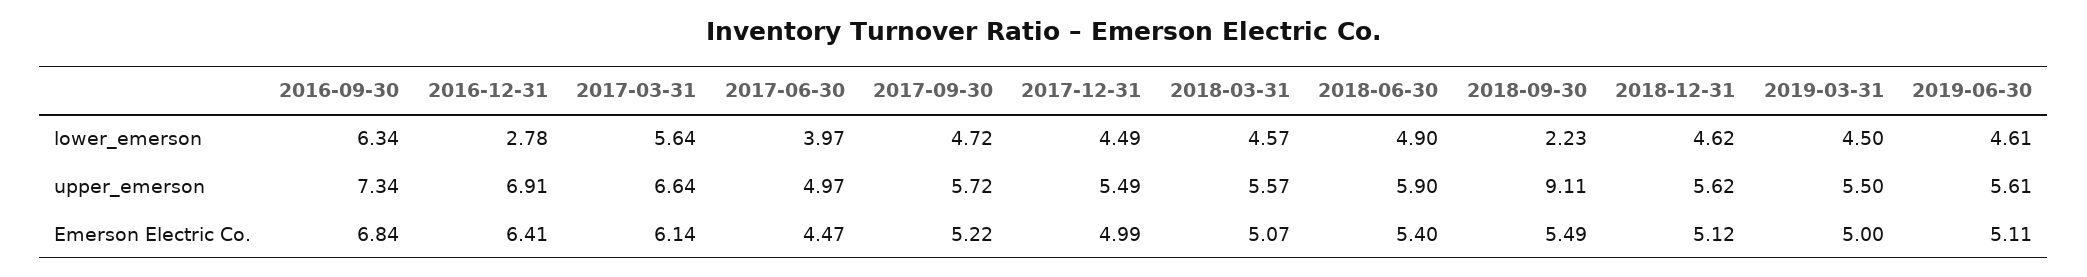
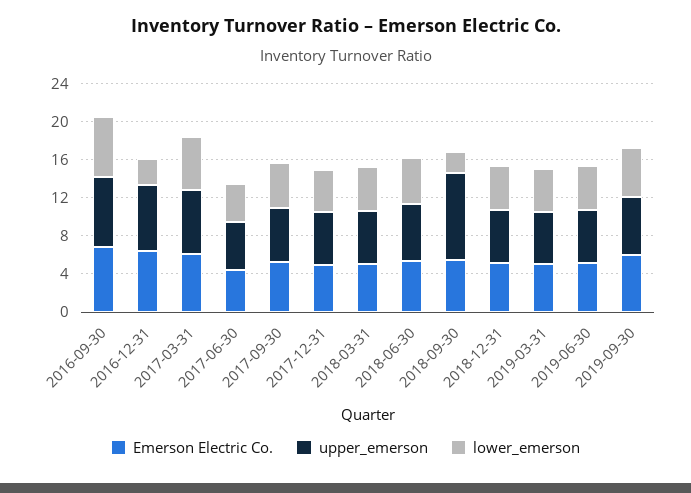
Emerson Electric Co., 2019-09-30: none -> 6
upper_emerson, 2019-09-30: none -> 6
lower_emerson, 2019-09-30: none -> 5

